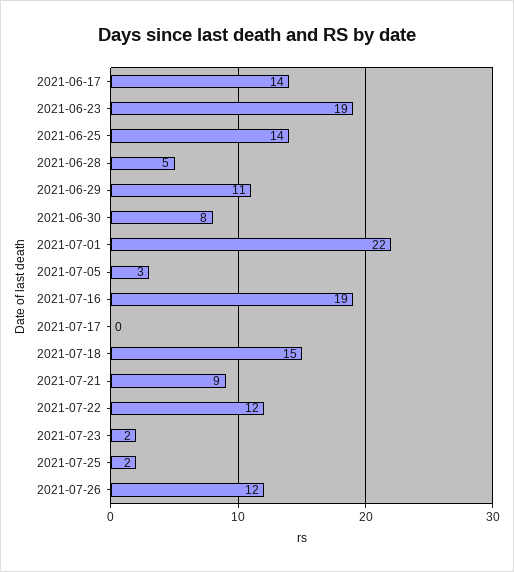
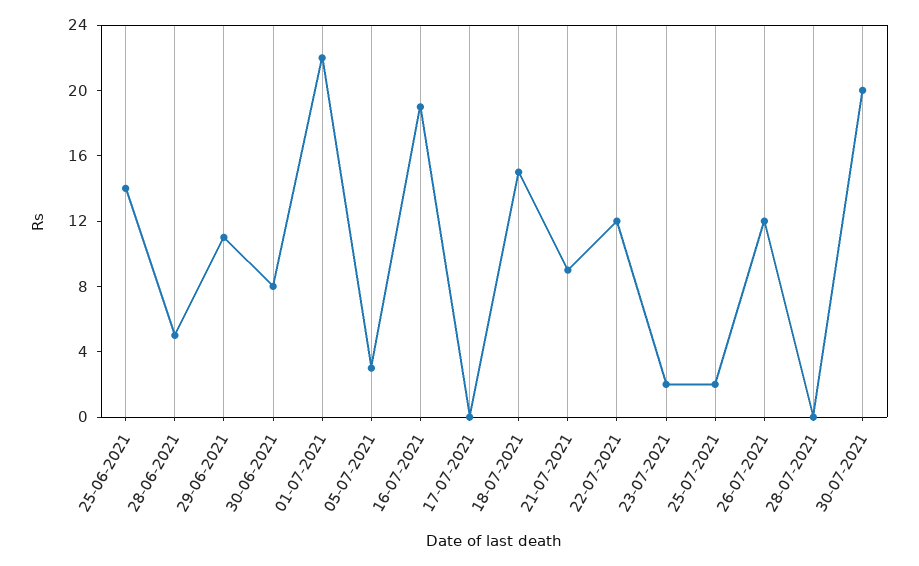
2021-06-17: 14 -> none
2021-06-23: 19 -> none
28-07-2021: none -> 0
30-07-2021: none -> 20

